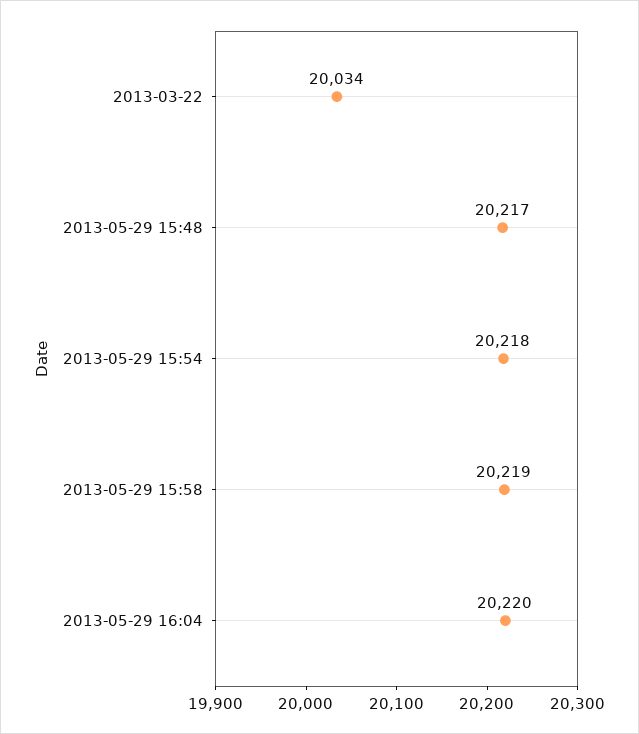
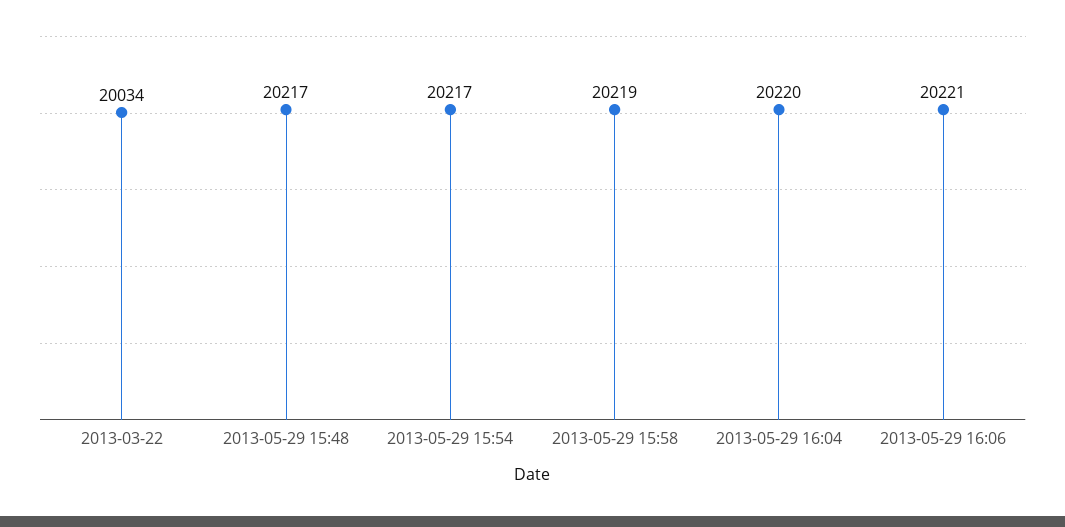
2013-05-29 15:54: 20218 -> 20217
2013-05-29 16:06: none -> 20221

